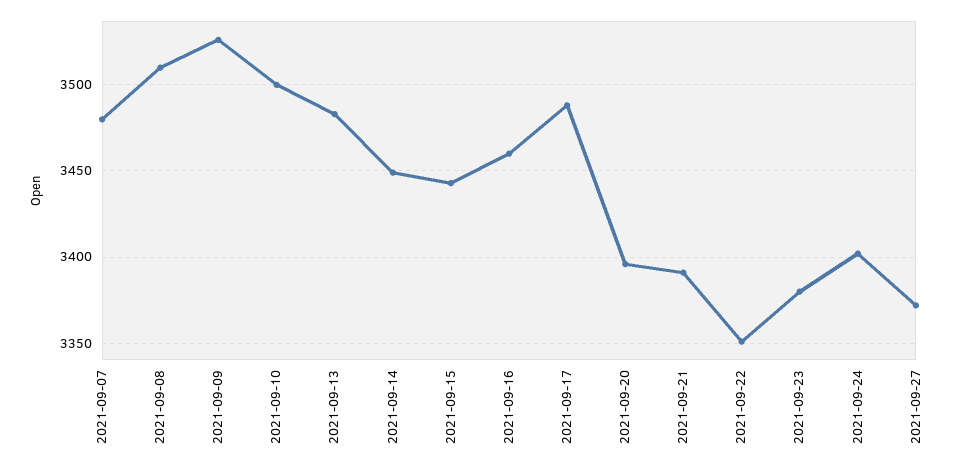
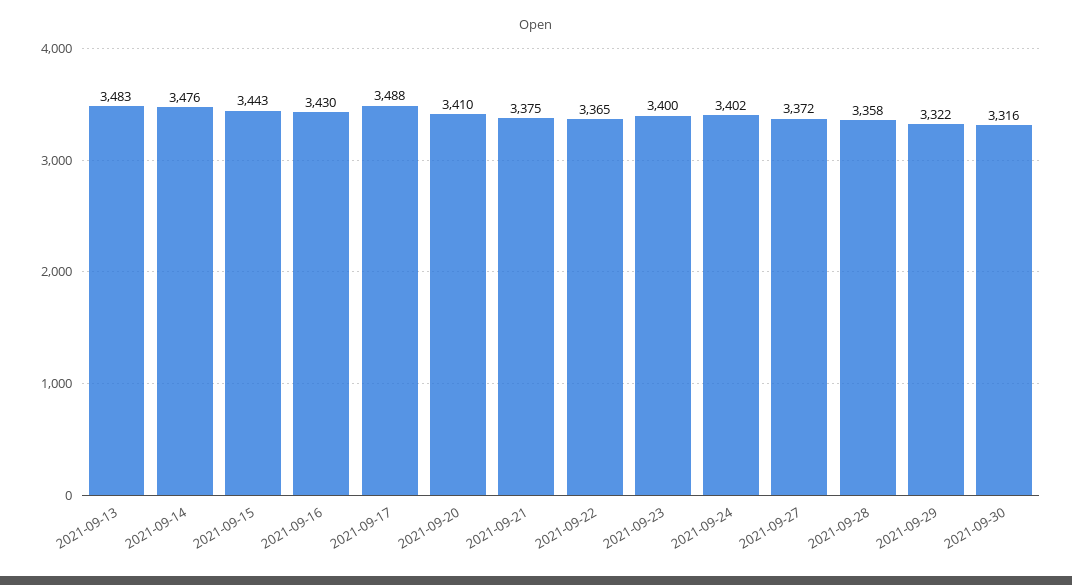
2021-09-07: 3480 -> none
2021-09-08: 3510 -> none
2021-09-09: 3525 -> none
2021-09-10: 3500 -> none
2021-09-14: 3450 -> 3476
2021-09-16: 3460 -> 3430
2021-09-20: 3395 -> 3410
2021-09-21: 3390 -> 3375
2021-09-22: 3350 -> 3365
2021-09-23: 3380 -> 3400
2021-09-28: none -> 3358
2021-09-29: none -> 3322
2021-09-30: none -> 3316

